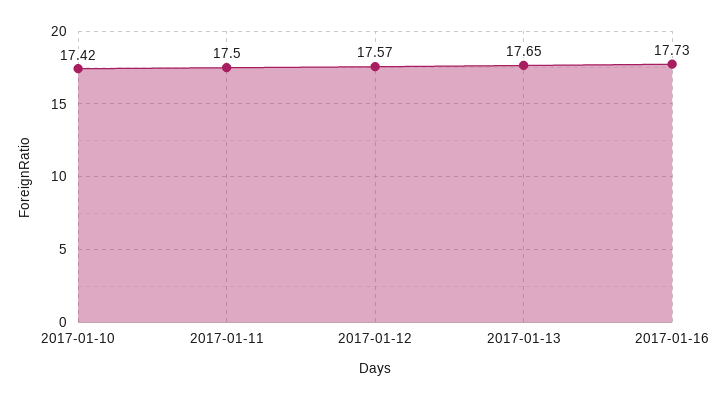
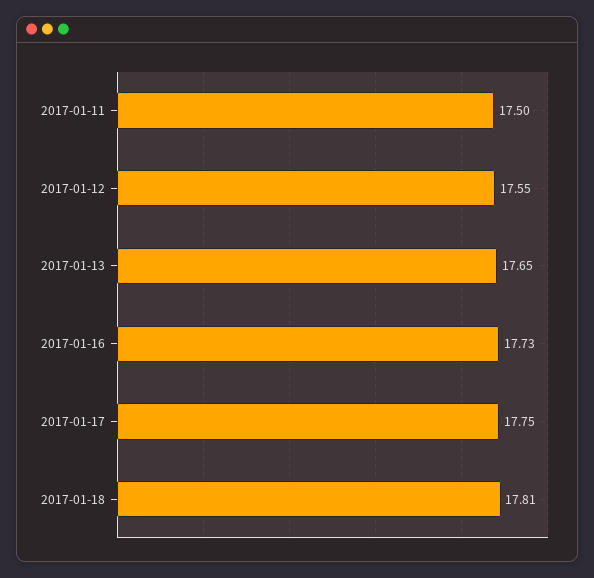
2017-01-10: 17.42 -> none
2017-01-12: 17.57 -> 17.55
2017-01-17: none -> 17.75
2017-01-18: none -> 17.81

